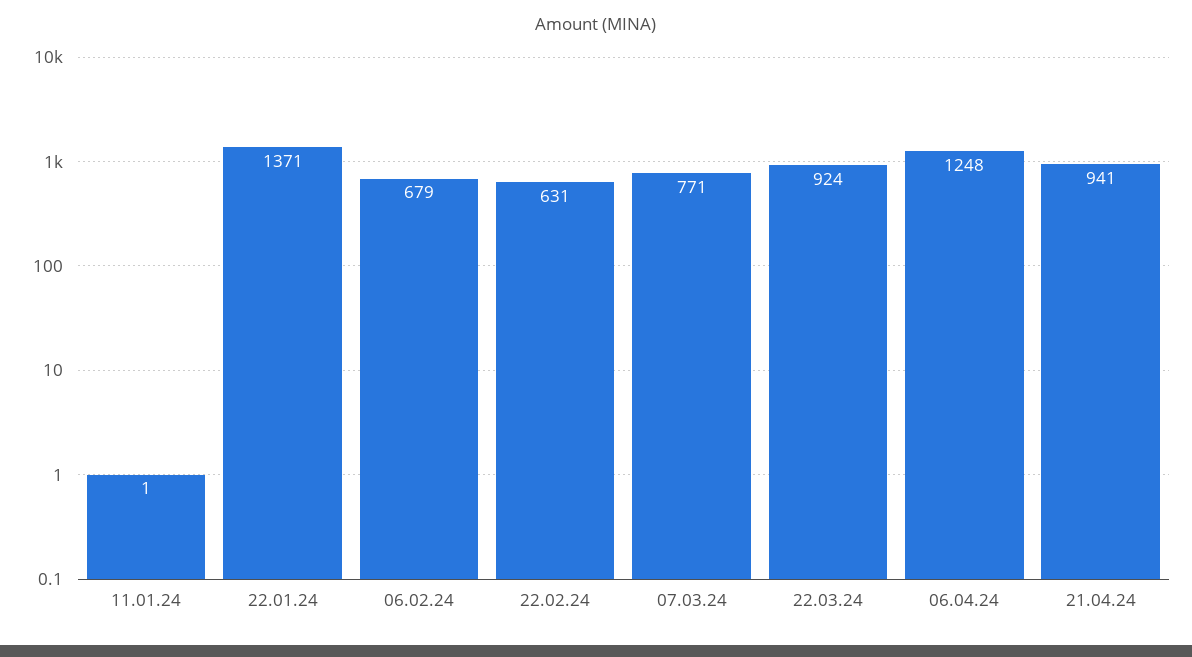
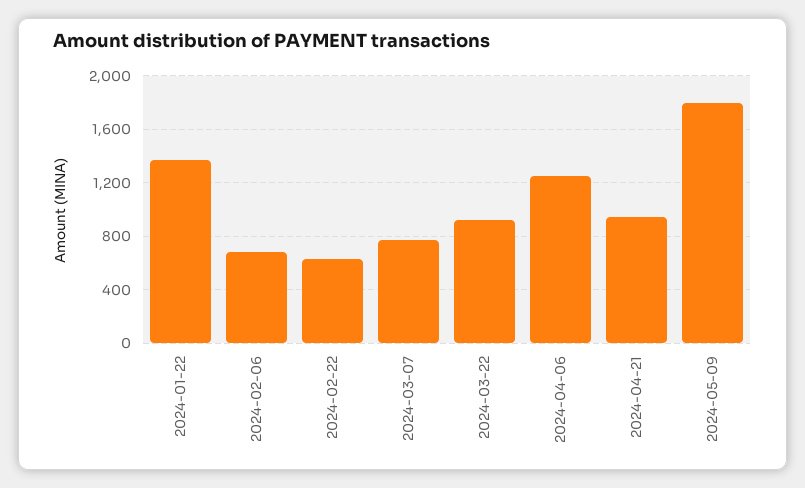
11.01.24: 1 -> none
2024-05-09: none -> 1800

